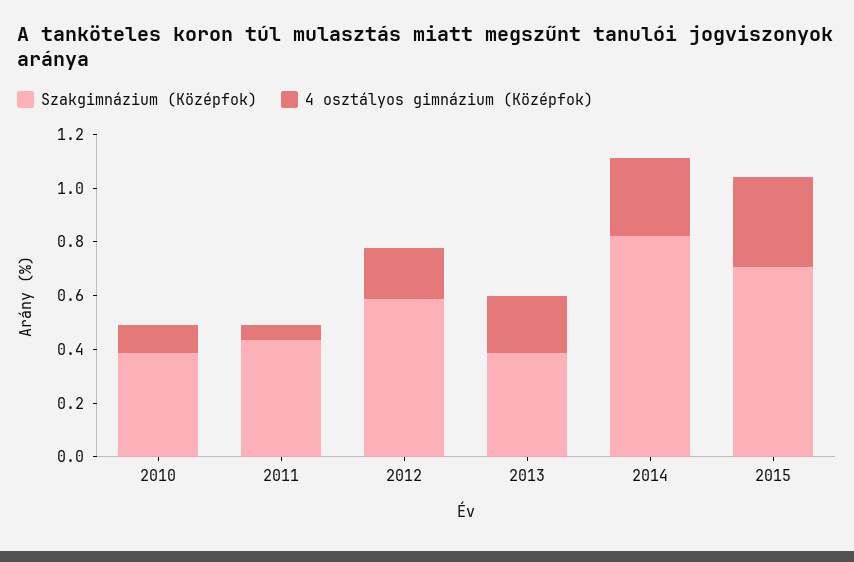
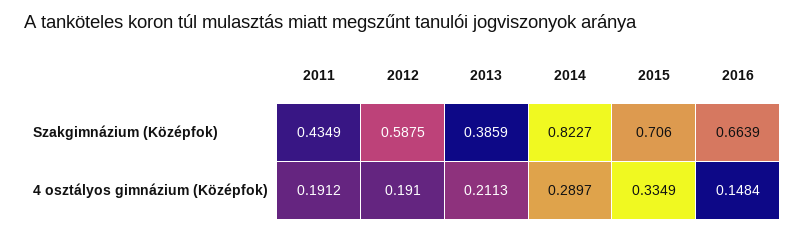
Szakgimnázium (Középfok), 2010: 0.4 -> none
4 osztályos gimnázium (Középfok), 2010: 0.1 -> none
4 osztályos gimnázium (Középfok), 2011: 0.05 -> 0.1912
Szakgimnázium (Középfok), 2016: none -> 0.6639
4 osztályos gimnázium (Középfok), 2016: none -> 0.1484

